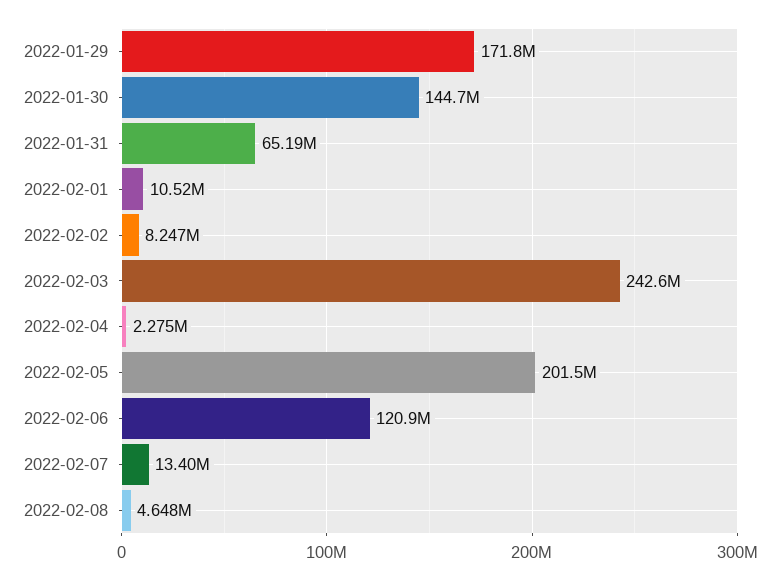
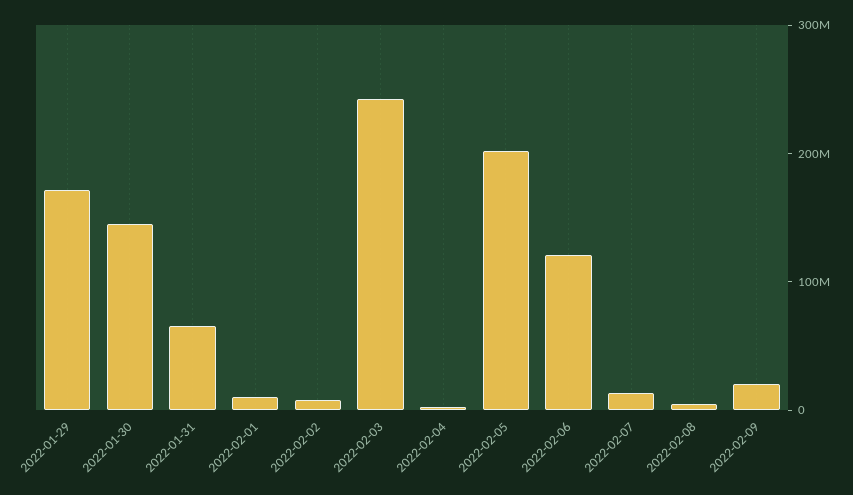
2022-02-09: none -> 20000000

